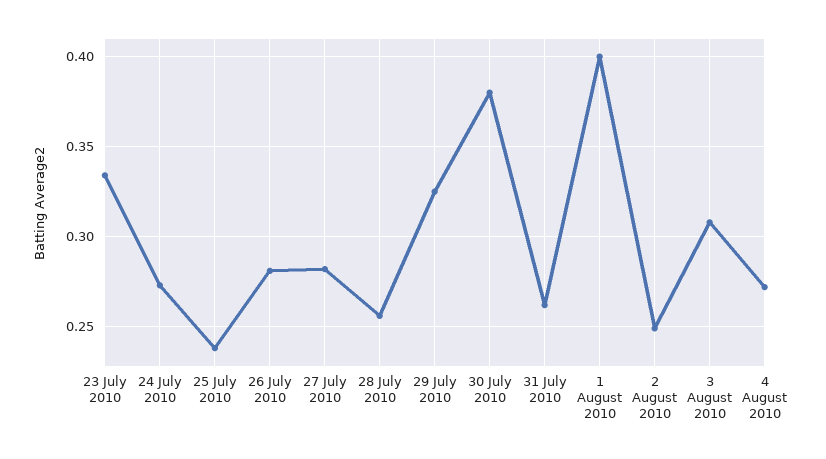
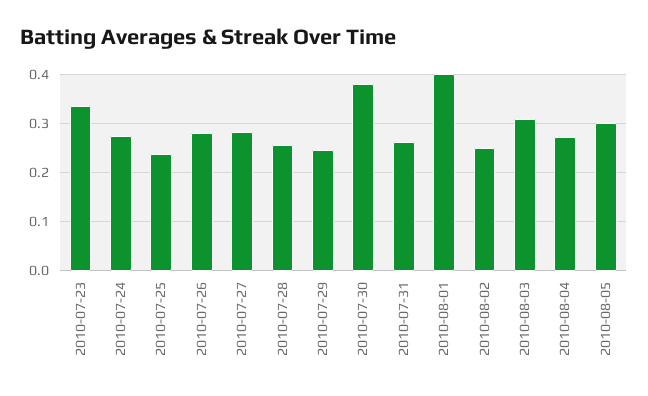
29 July 2010: 0.325 -> 0.24
2010-08-05: none -> 0.3

